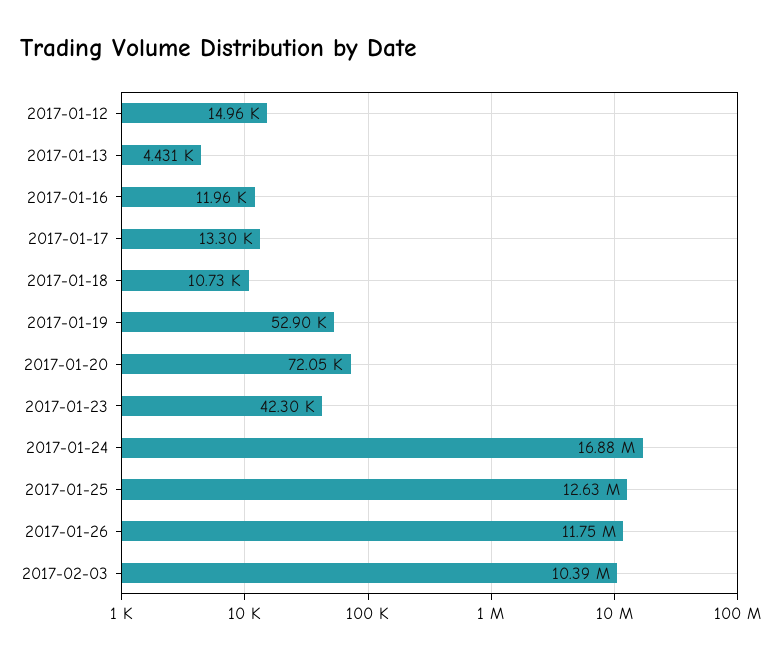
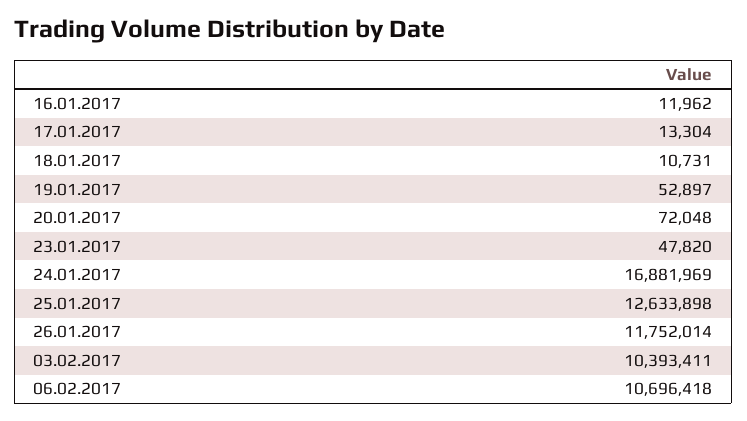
2017-01-12: 14960 -> none
2017-01-13: 4431 -> none
2017-01-23: 42300 -> 47820
06.02.2017: none -> 10696418

